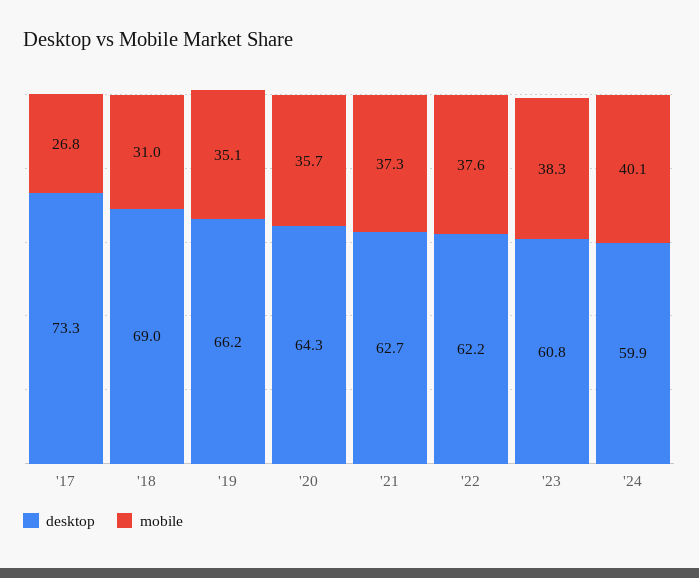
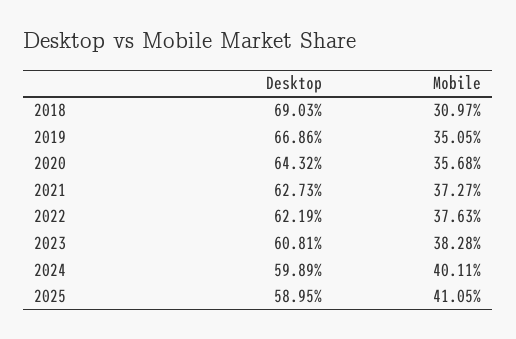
desktop, '17: 73.3 -> none
mobile, '17: 26.8 -> none
desktop, '19: 66.2 -> 66.86
desktop, 2025: none -> 58.95
mobile, 2025: none -> 41.05

